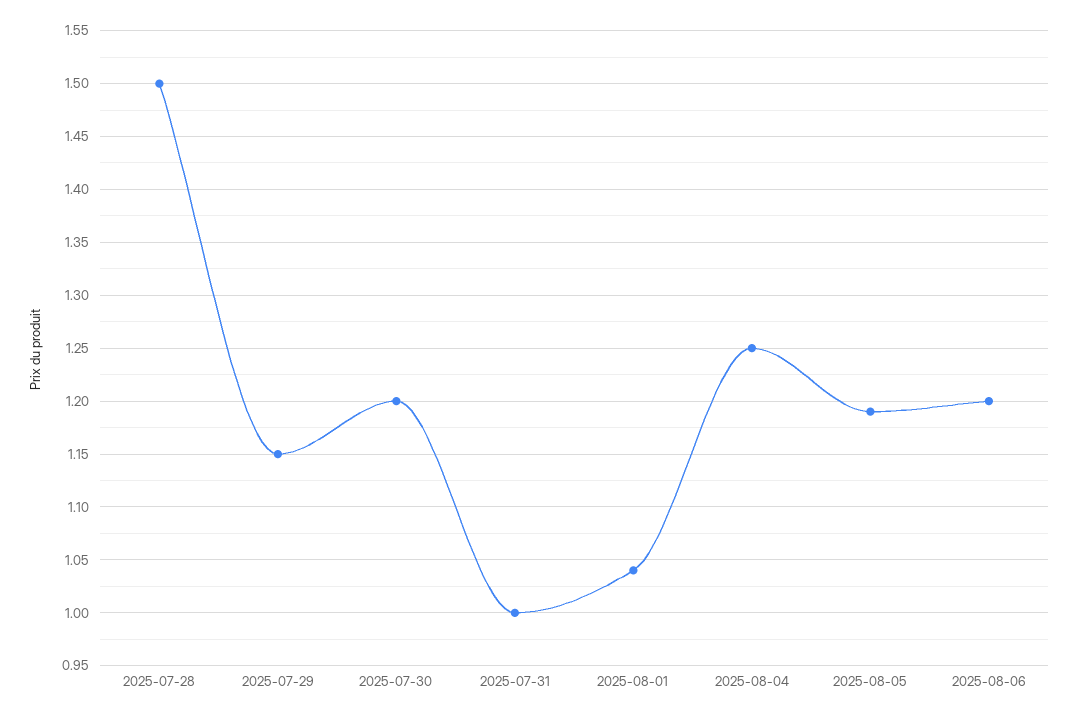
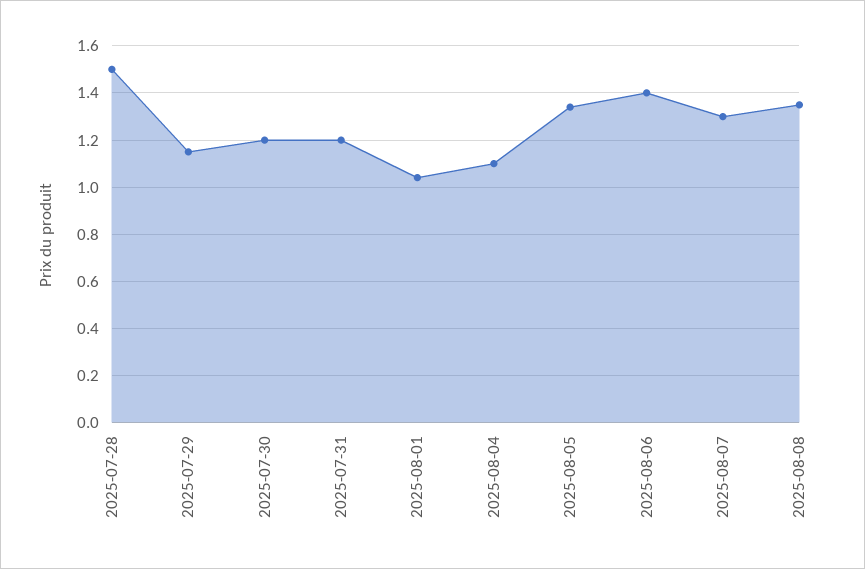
2025-07-31: 1 -> 1.2
2025-08-04: 1.25 -> 1.1
2025-08-05: 1.19 -> 1.35
2025-08-06: 1.2 -> 1.4
2025-08-07: none -> 1.3
2025-08-08: none -> 1.35

